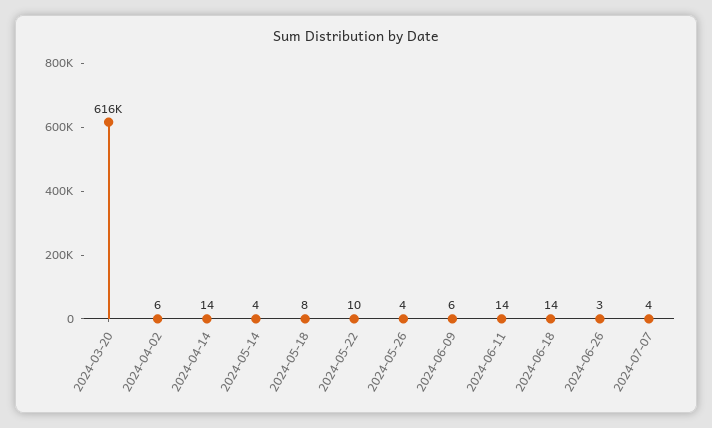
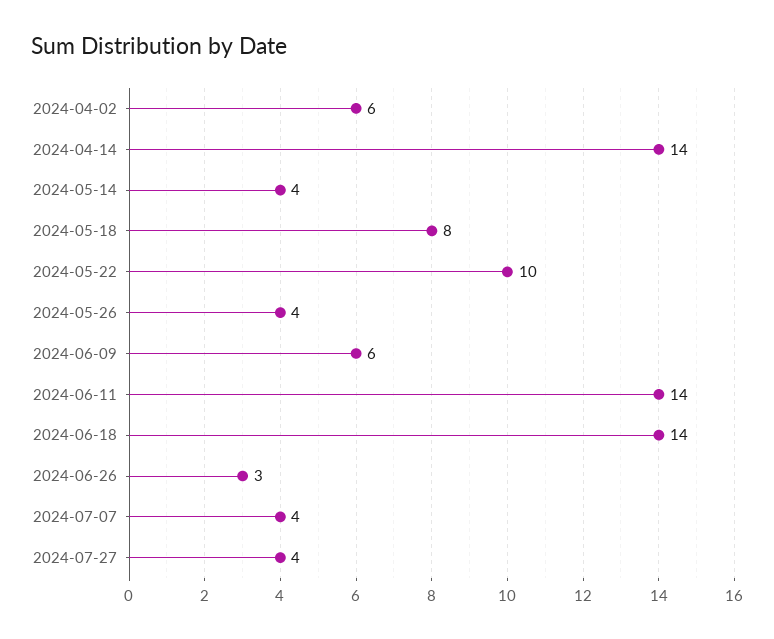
2024-03-20: 616000 -> none
2024-07-27: none -> 4

